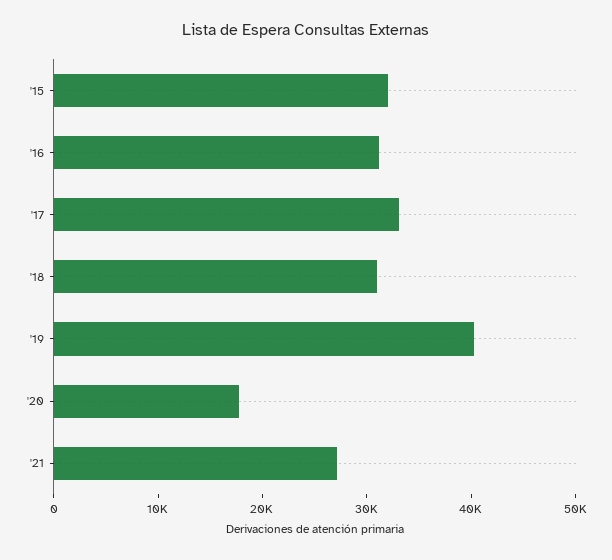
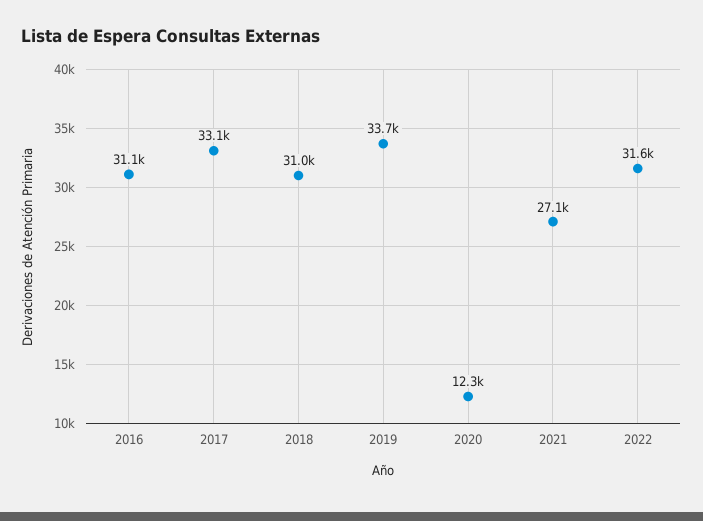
'15: 32000 -> none
'19: 40000 -> 33700
'20: 18000 -> 12300
2022: none -> 31600

